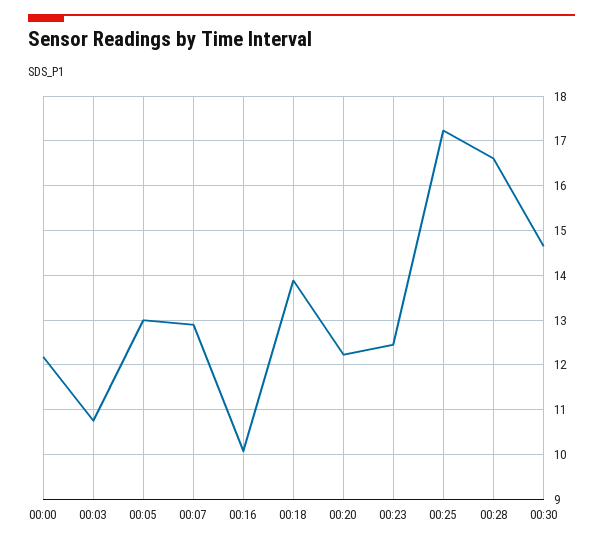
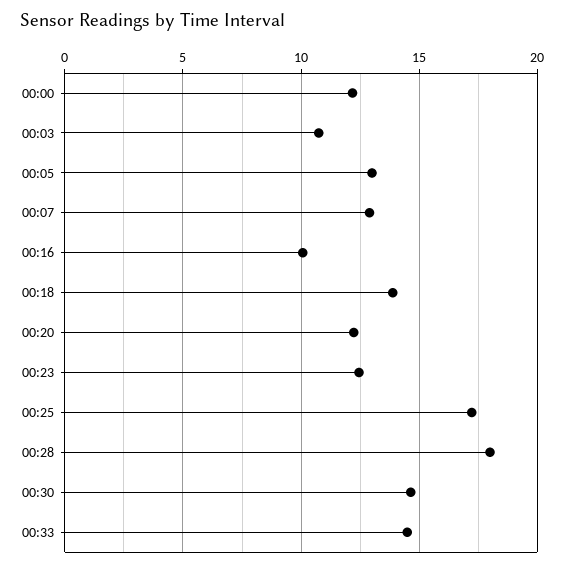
00:28: 16.6 -> 18
00:33: none -> 14.5

